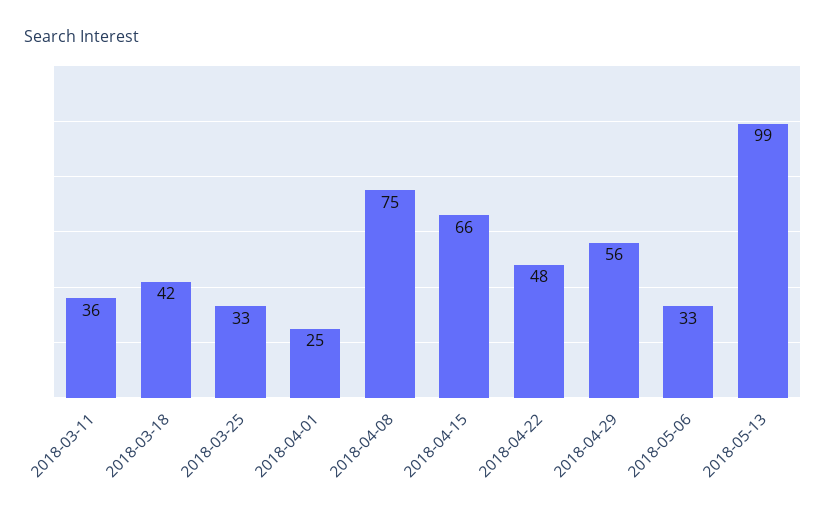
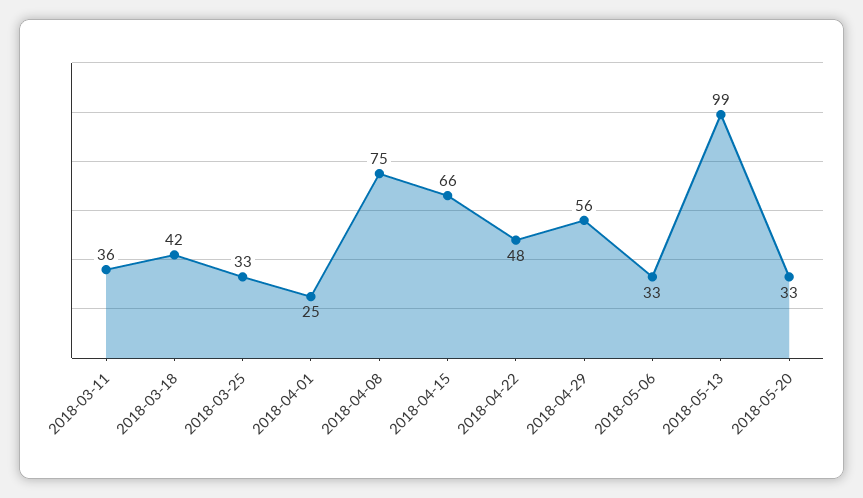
2018-05-20: none -> 33

